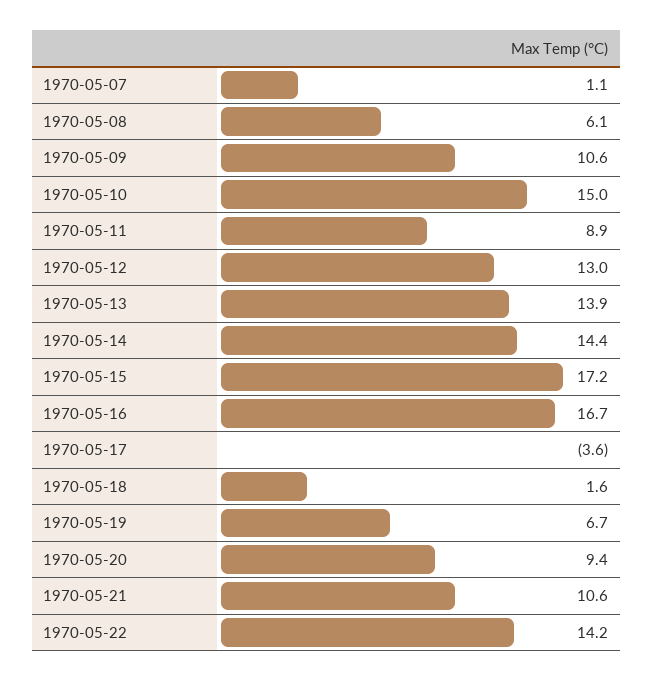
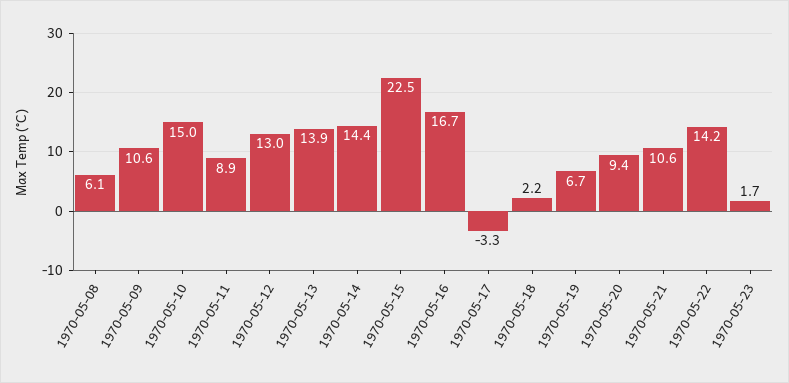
1970-05-07: 1.1 -> none
1970-05-15: 17.2 -> 22.5
1970-05-17: -3.6 -> -3.3
1970-05-18: 1.6 -> 2.2
1970-05-23: none -> 1.7

